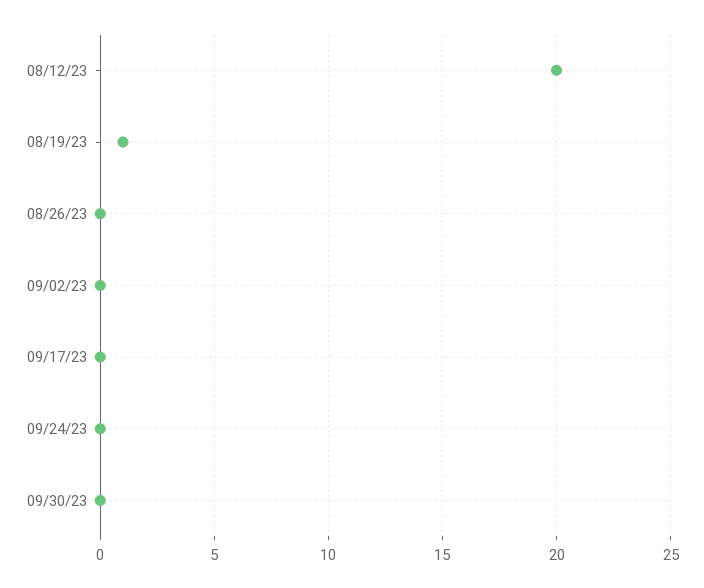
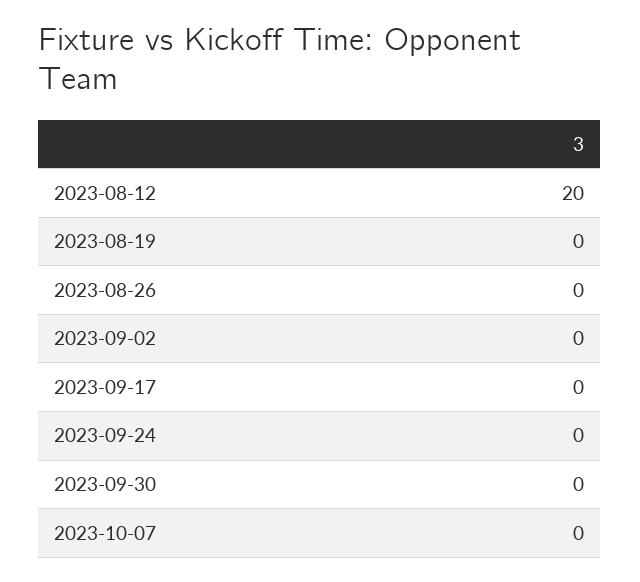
08/19/23: 1 -> 0
2023-10-07: none -> 0

